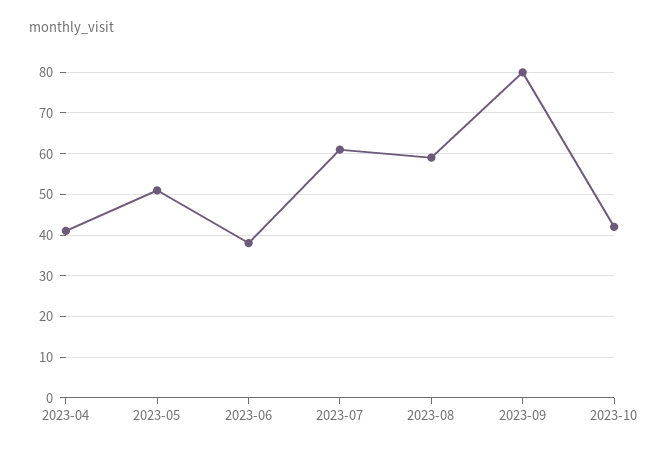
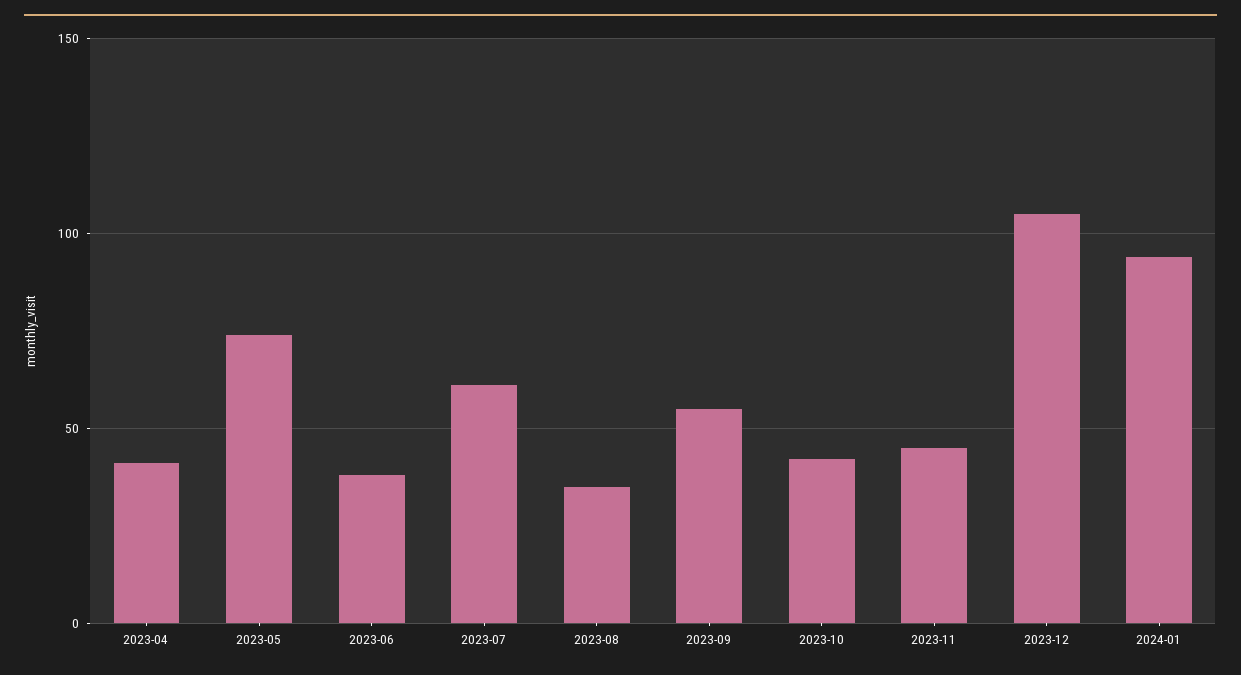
2023-05: 50 -> 75
2023-08: 60 -> 35
2023-09: 80 -> 55
2023-11: none -> 45
2023-12: none -> 105
2024-01: none -> 95

